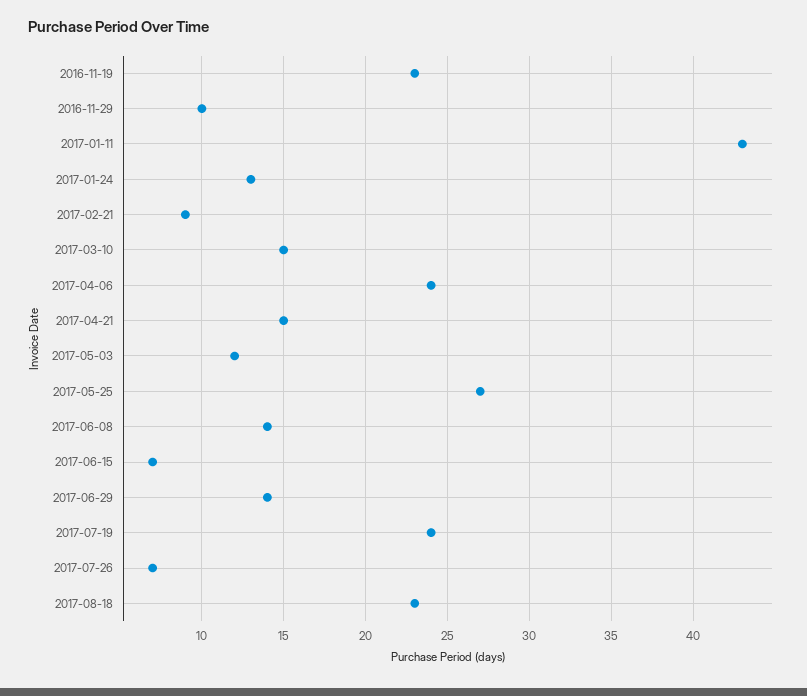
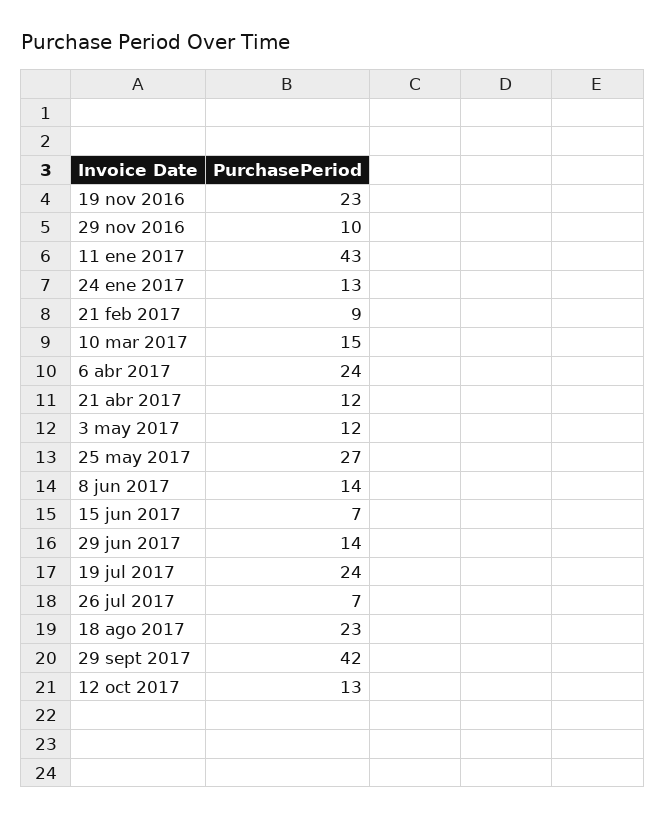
2017-04-21: 15 -> 12
29 sept 2017: none -> 42
12 oct 2017: none -> 13

